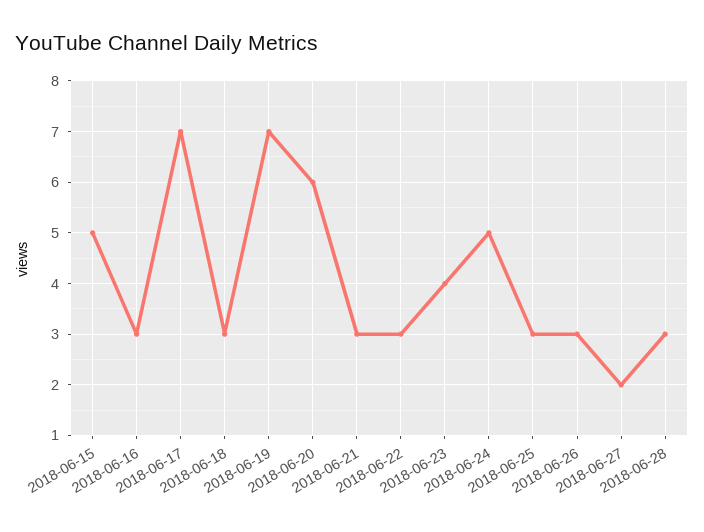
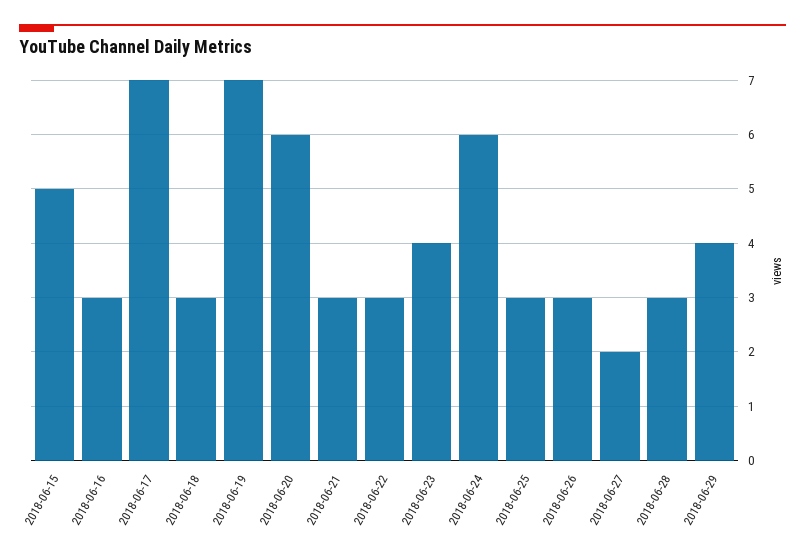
2018-06-24: 5 -> 6
2018-06-29: none -> 4

